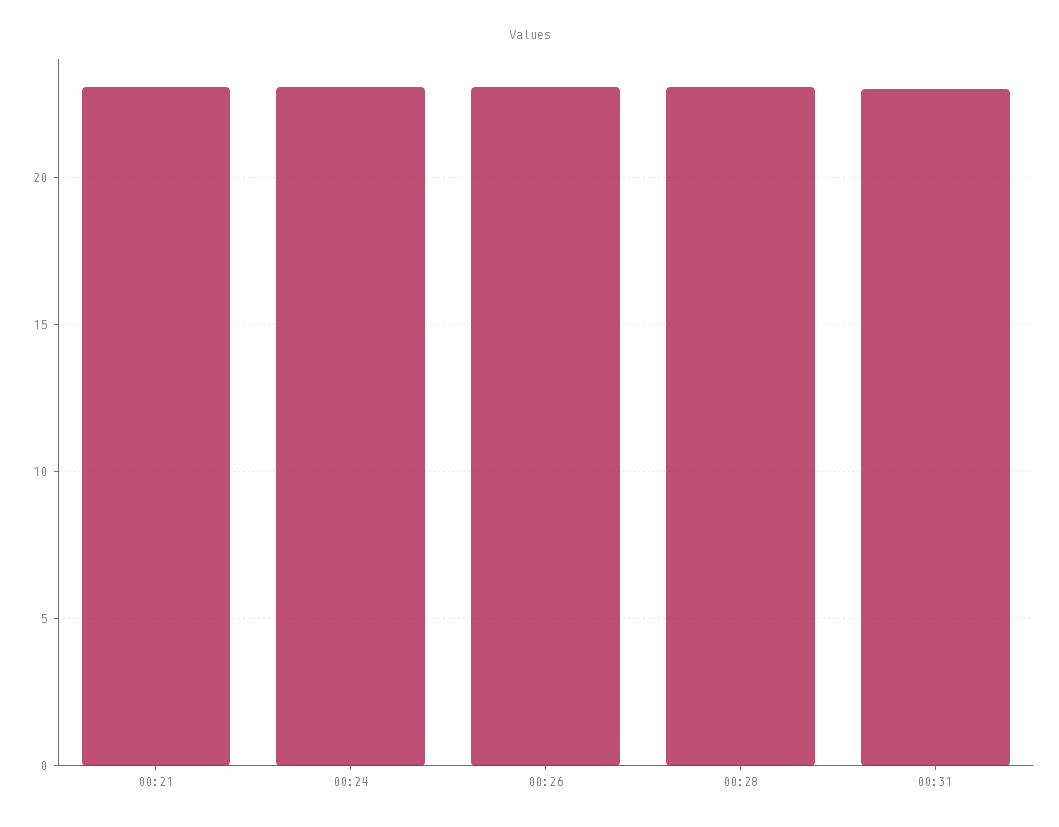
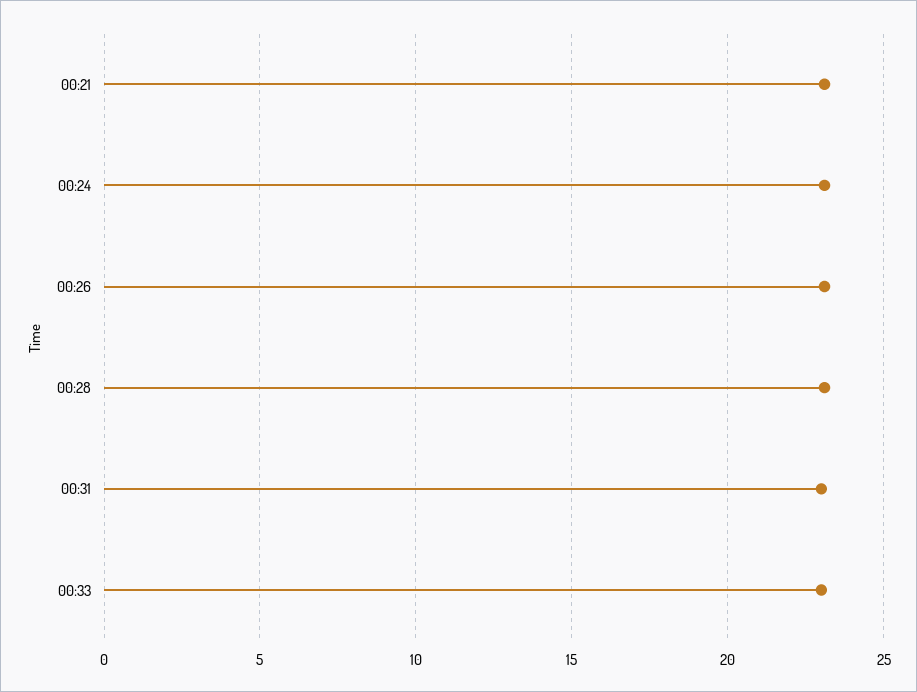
00:33: none -> 23

